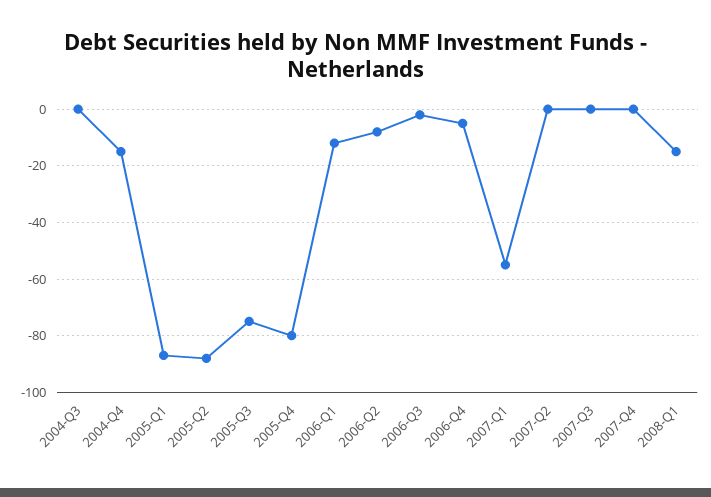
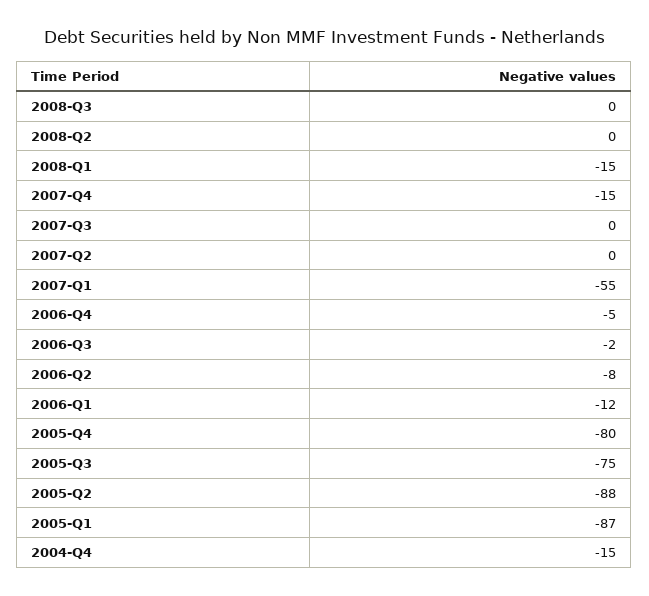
2004-Q3: 0 -> none
2007-Q4: 0 -> -15
2008-Q3: none -> 0
2008-Q2: none -> 0

